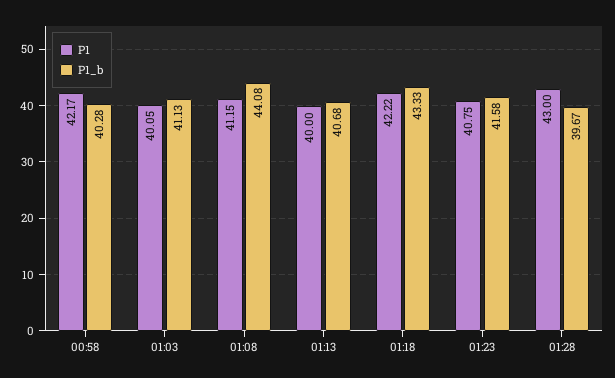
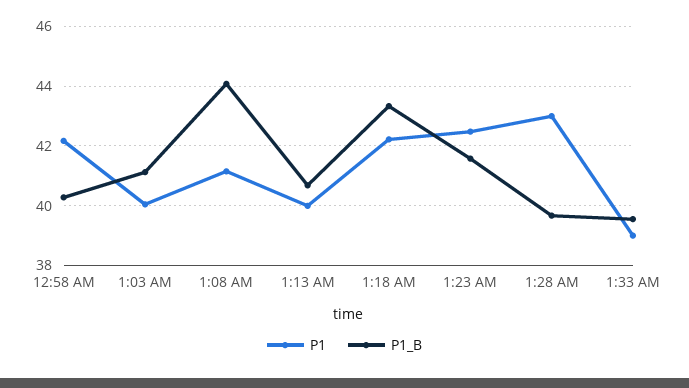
P1, 01:23: 40.75 -> 42.5
P1, 1:33 AM: none -> 39
P1_b, 1:33 AM: none -> 39.5

